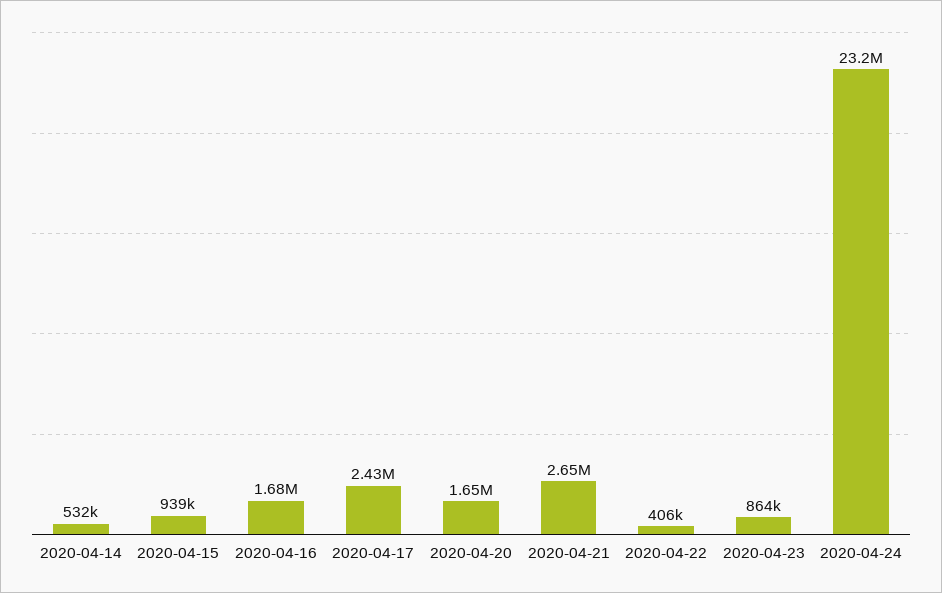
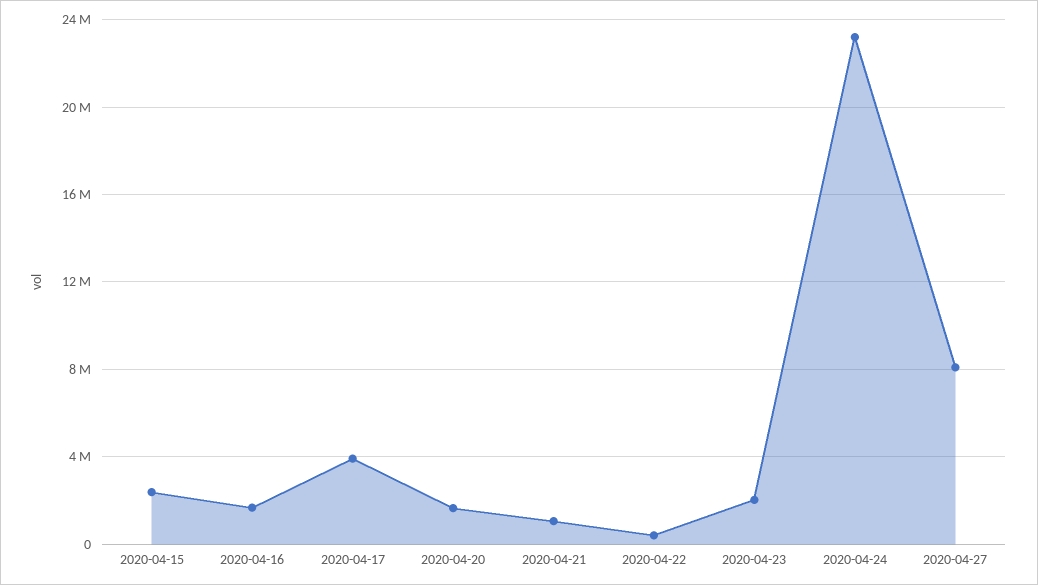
2020-04-14: 532000 -> none
2020-04-15: 939000 -> 2500000
2020-04-17: 2430000 -> 4000000
2020-04-21: 2650000 -> 1000000
2020-04-23: 864000 -> 2000000
2020-04-27: none -> 8000000

